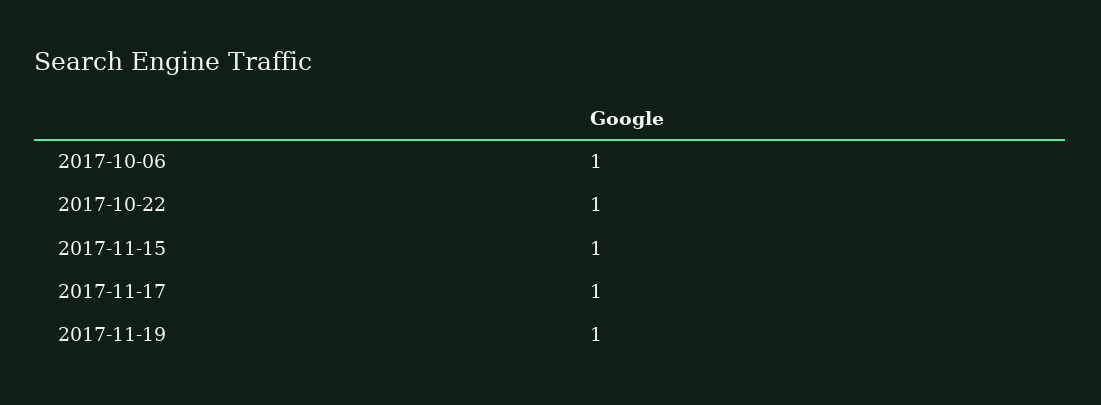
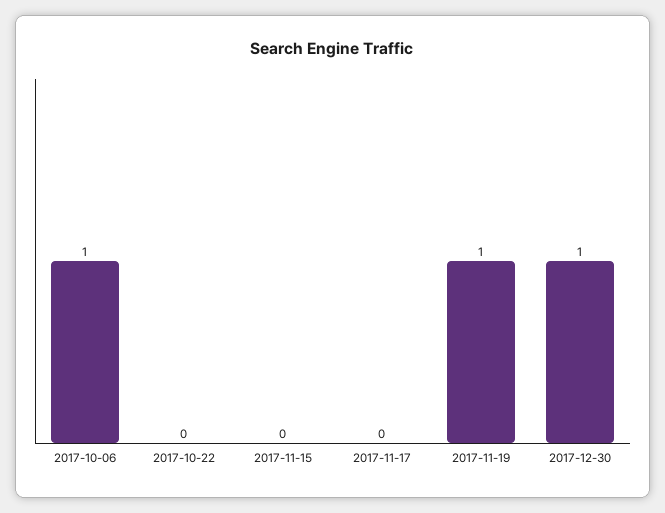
2017-10-22: 1 -> 0
2017-11-15: 1 -> 0
2017-11-17: 1 -> 0
2017-12-30: none -> 1

